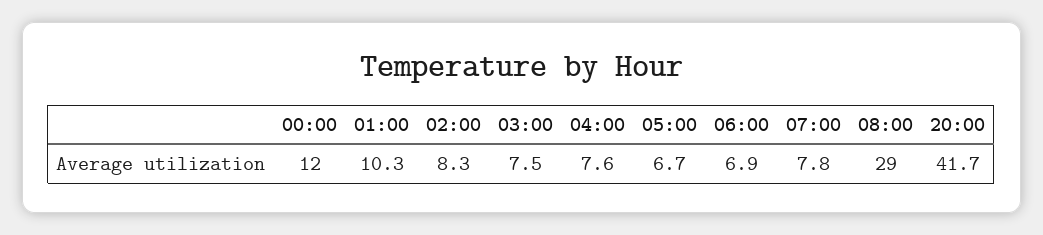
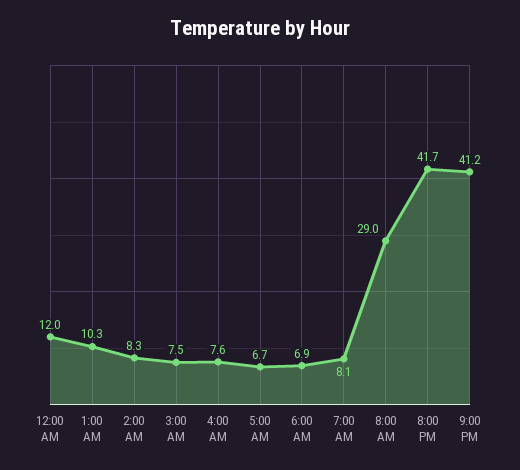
07:00: 7.8 -> 8.1
9:00 PM: none -> 41.2

